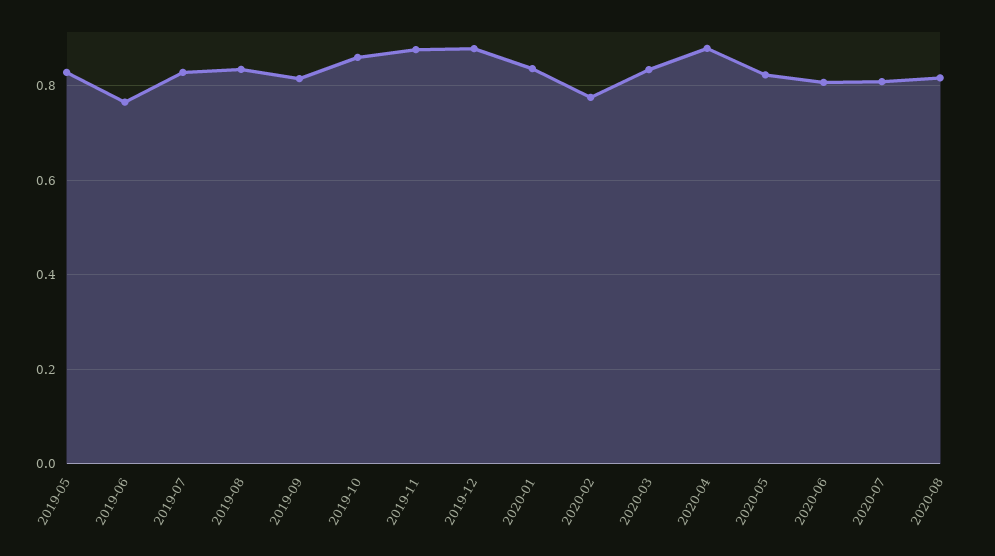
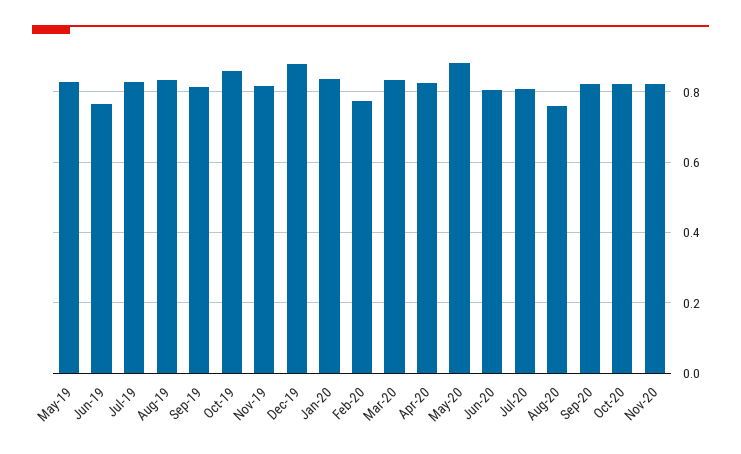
2019-11: 0.88 -> 0.82
2020-04: 0.88 -> 0.82
2020-05: 0.82 -> 0.88
2020-08: 0.82 -> 0.76
Sep-20: none -> 0.82
Oct-20: none -> 0.82
Nov-20: none -> 0.82

